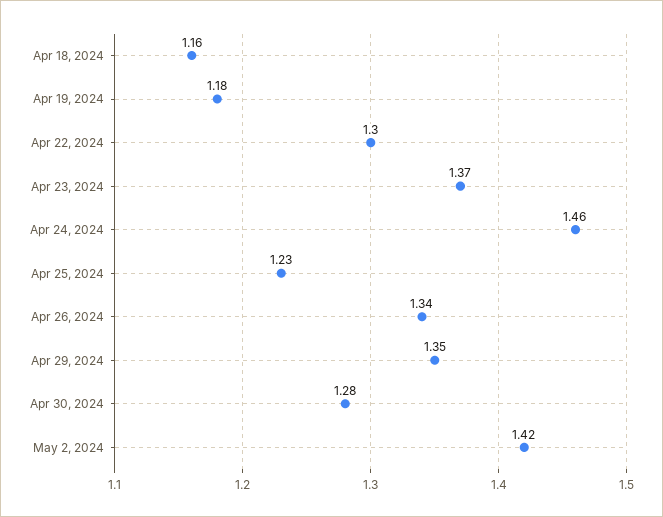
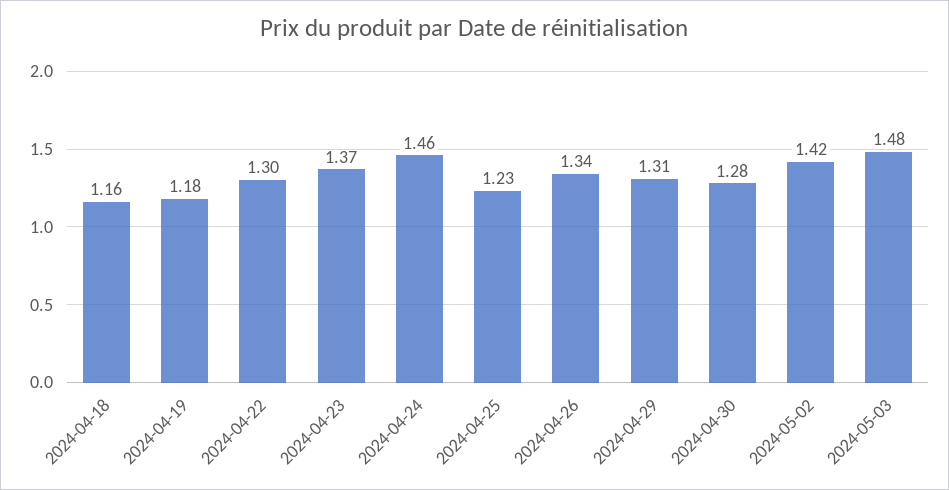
Apr 29, 2024: 1.35 -> 1.31
2024-05-03: none -> 1.48

